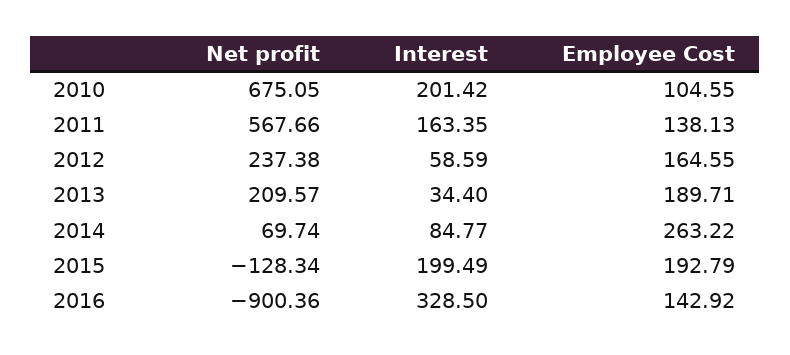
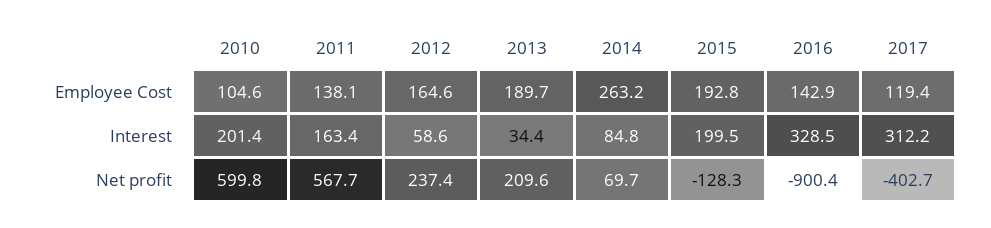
Net profit, 2010: 675.05 -> 599.8
Employee Cost, 2017: none -> 119.4
Interest, 2017: none -> 312.2
Net profit, 2017: none -> -402.7

